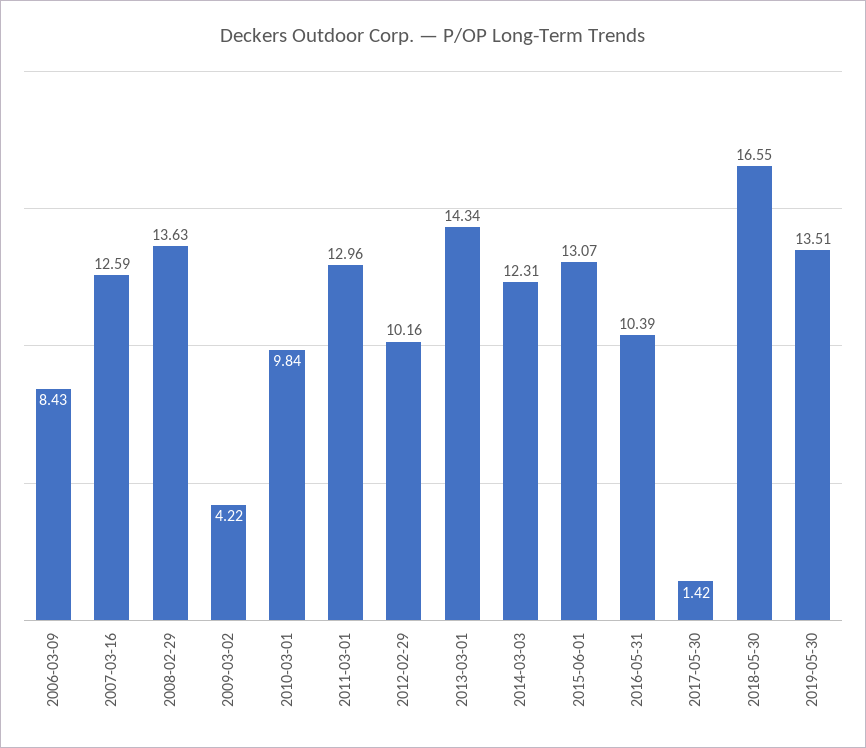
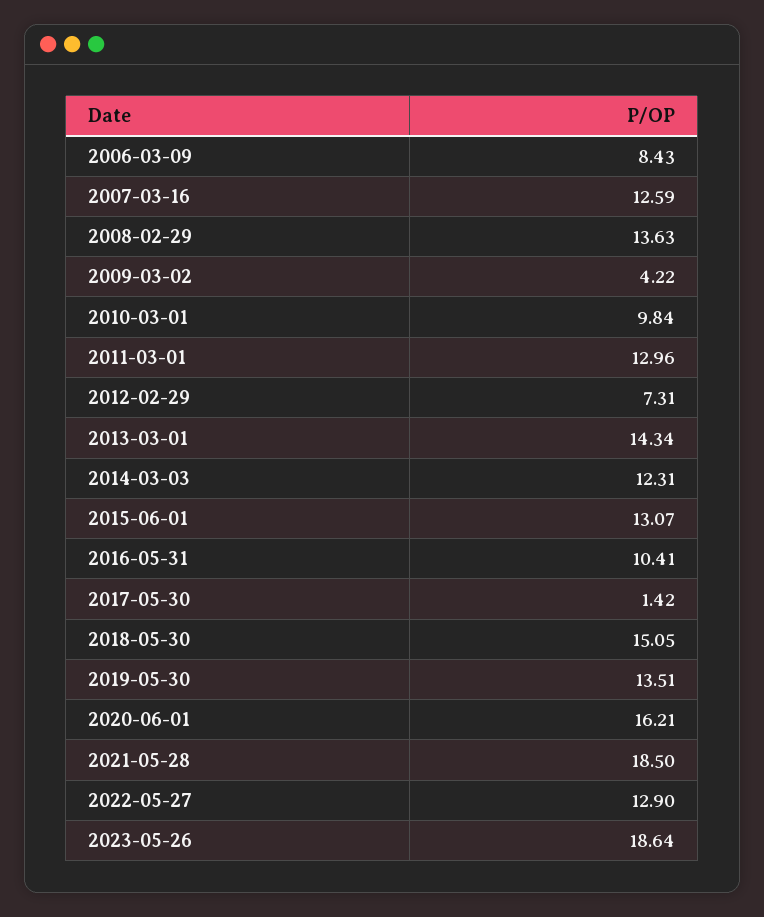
2012-02-29: 10.16 -> 7.31
2016-05-31: 10.39 -> 10.41
2018-05-30: 16.55 -> 15.05
2020-06-01: none -> 16.21
2021-05-28: none -> 18.5
2022-05-27: none -> 12.9
2023-05-26: none -> 18.64

